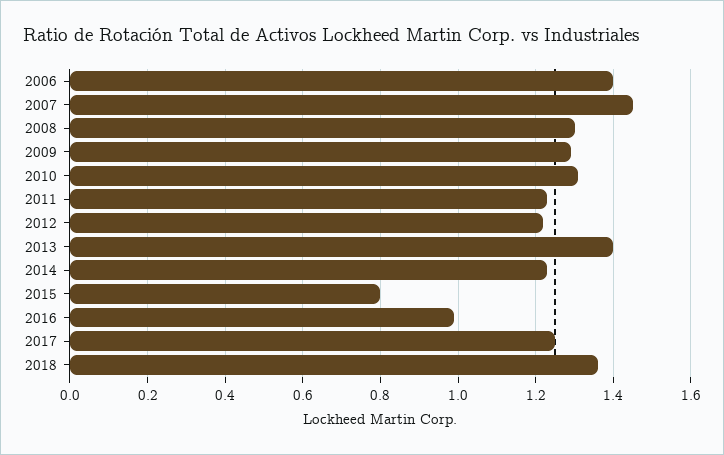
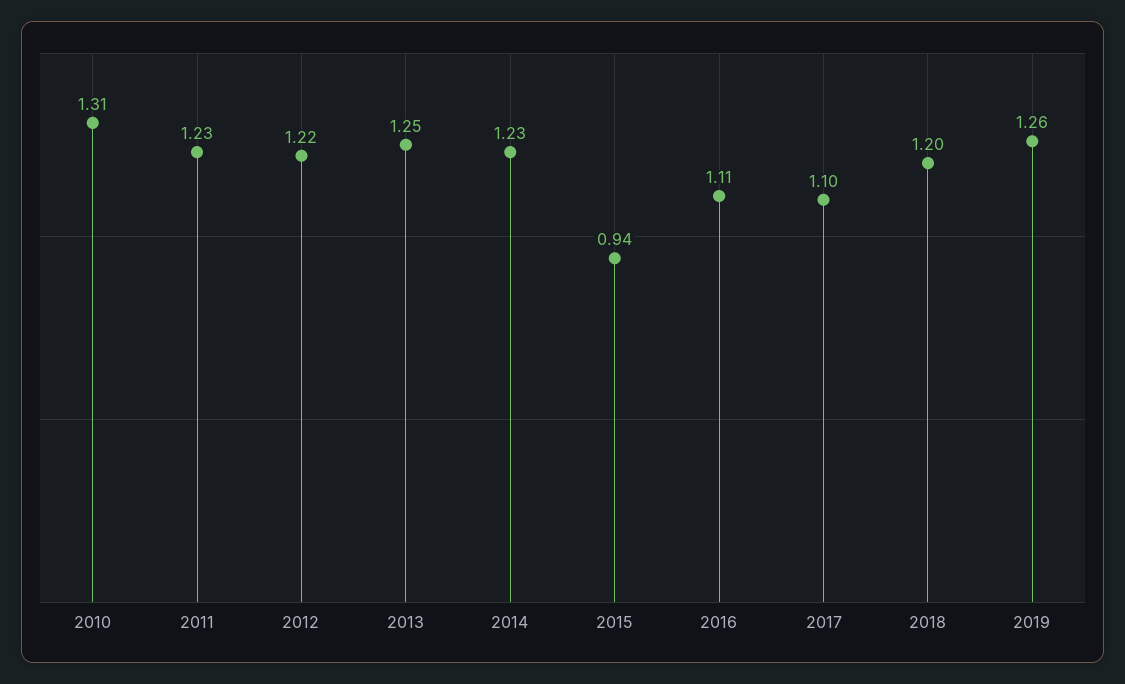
2006: 1.4 -> none
2007: 1.45 -> none
2008: 1.3 -> none
2009: 1.3 -> none
2013: 1.4 -> 1.25
2015: 0.8 -> 0.94
2016: 1 -> 1.11
2017: 1.25 -> 1.1
2018: 1.35 -> 1.2
2019: none -> 1.26

